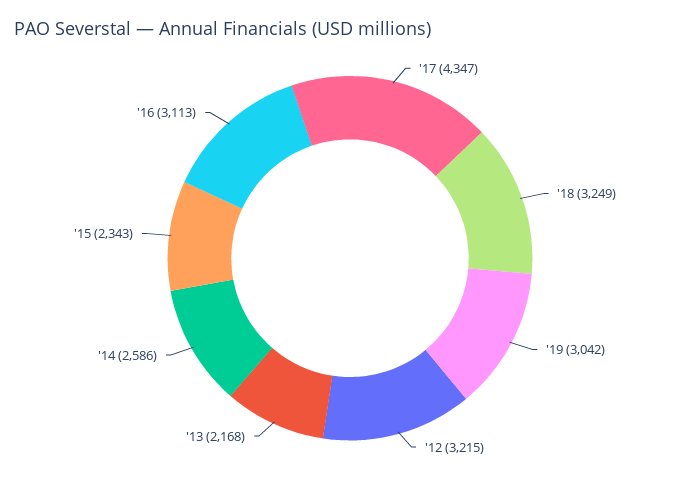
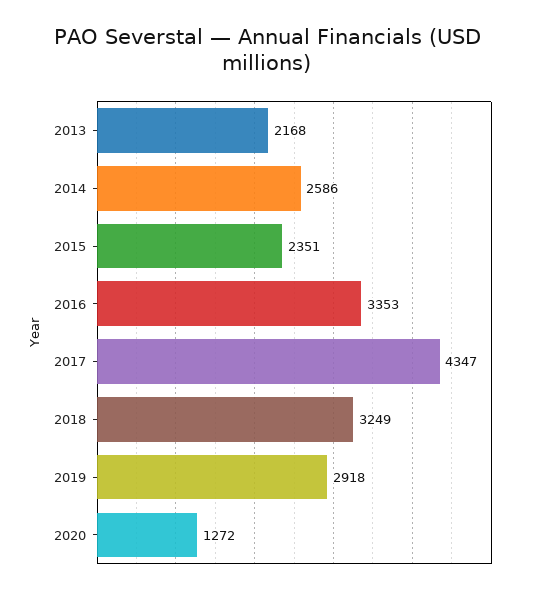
'19: 3042 -> 2918
'12: 3215 -> none
'15: 2343 -> 2351
'16: 3113 -> 3353
2020: none -> 1272

